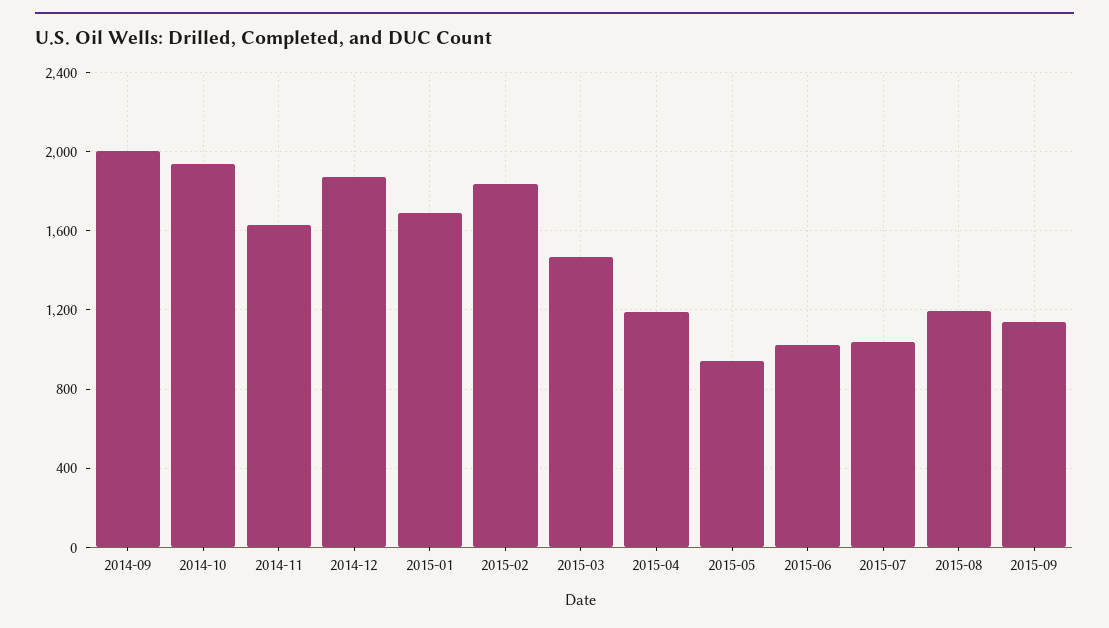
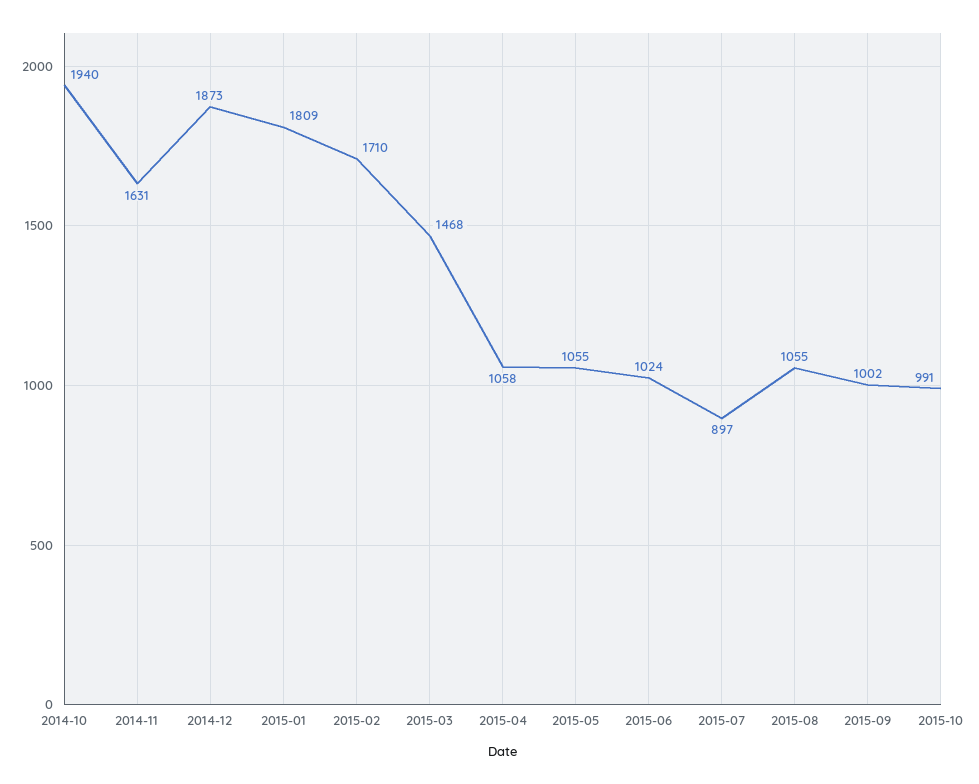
2014-09: 2000 -> none
2015-01: 1700 -> 1809
2015-02: 1850 -> 1710
2015-04: 1200 -> 1058
2015-05: 950 -> 1055
2015-07: 1050 -> 897
2015-08: 1200 -> 1055
2015-09: 1150 -> 1002
2015-10: none -> 991

